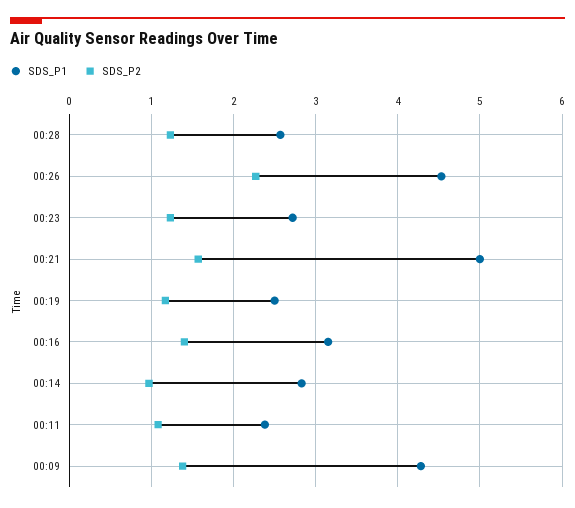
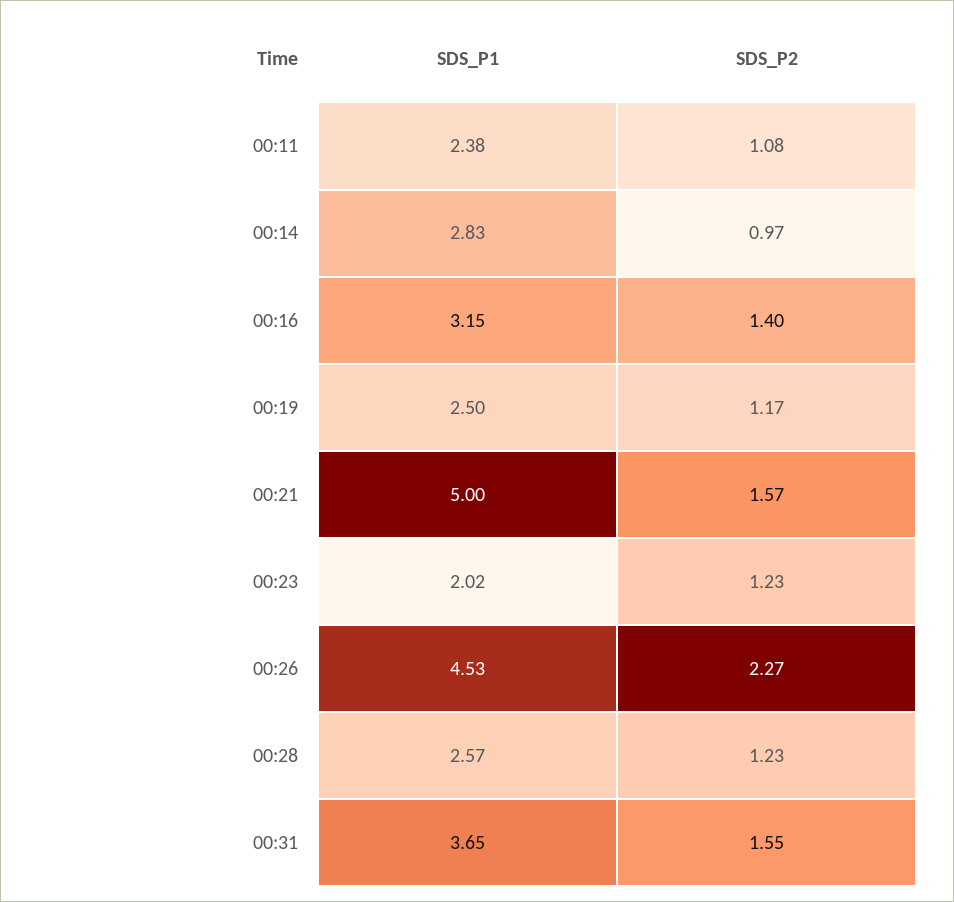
SDS_P1, 00:23: 2.7 -> 2.02
SDS_P1, 00:09: 4.3 -> none
SDS_P2, 00:09: 1.4 -> none
SDS_P1, 00:31: none -> 3.65
SDS_P2, 00:31: none -> 1.55

